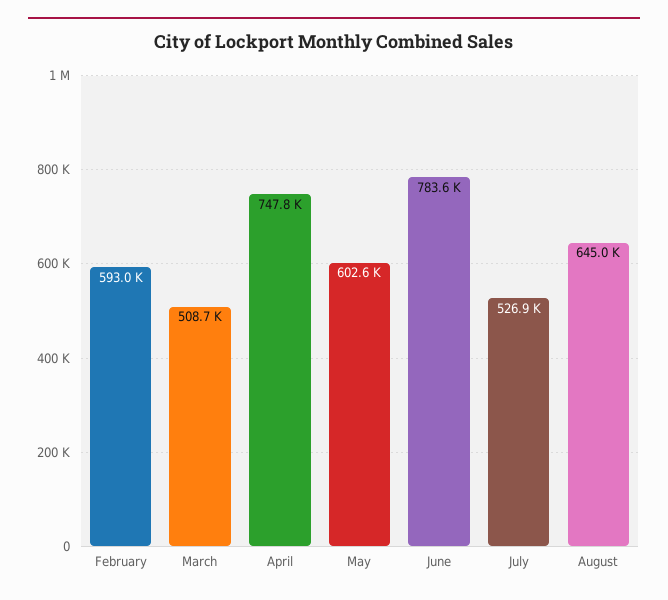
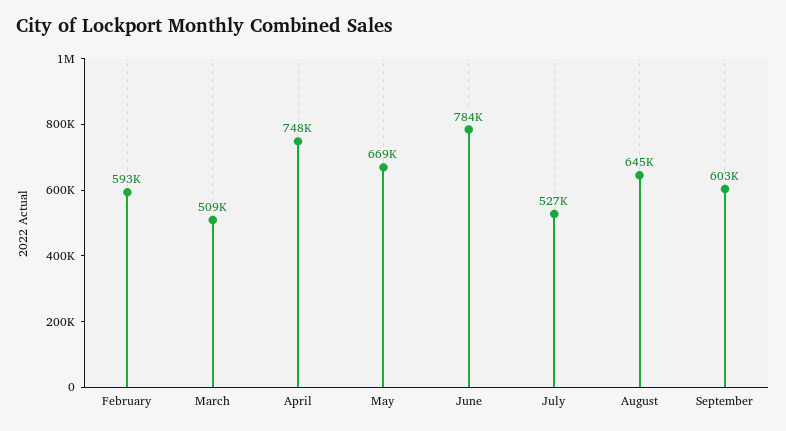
May: 602600 -> 669000
September: none -> 603000

